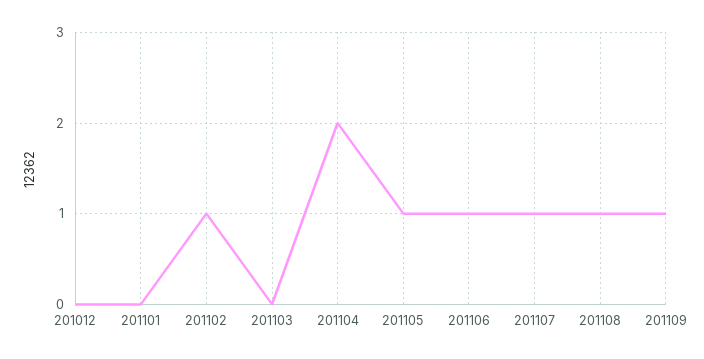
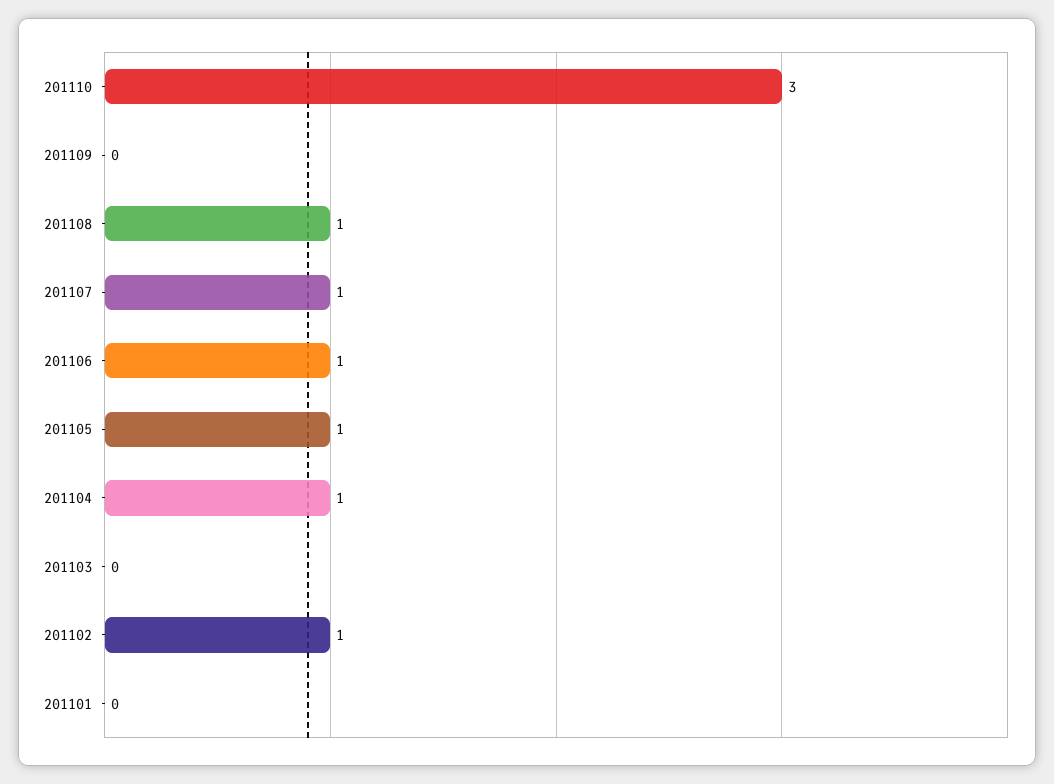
201012: 0 -> none
201104: 2 -> 1
201109: 1 -> 0
201110: none -> 3

